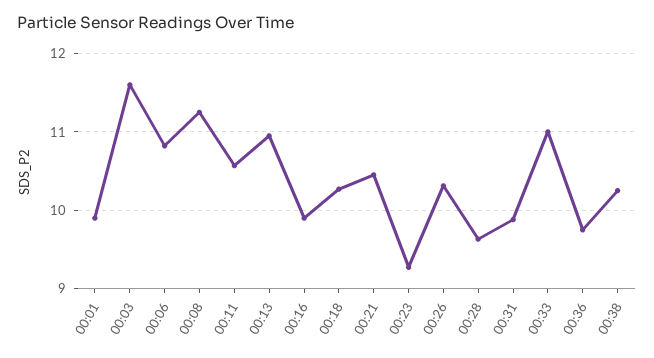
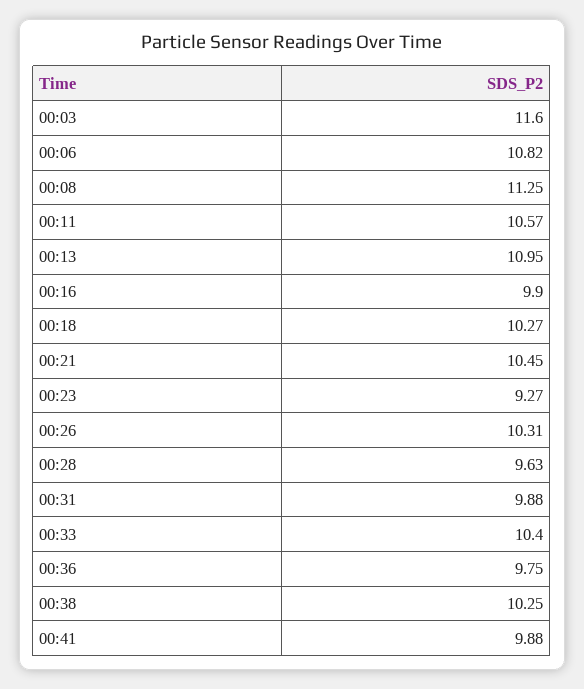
00:01: 9.9 -> none
00:33: 11 -> 10.4
00:41: none -> 9.88

